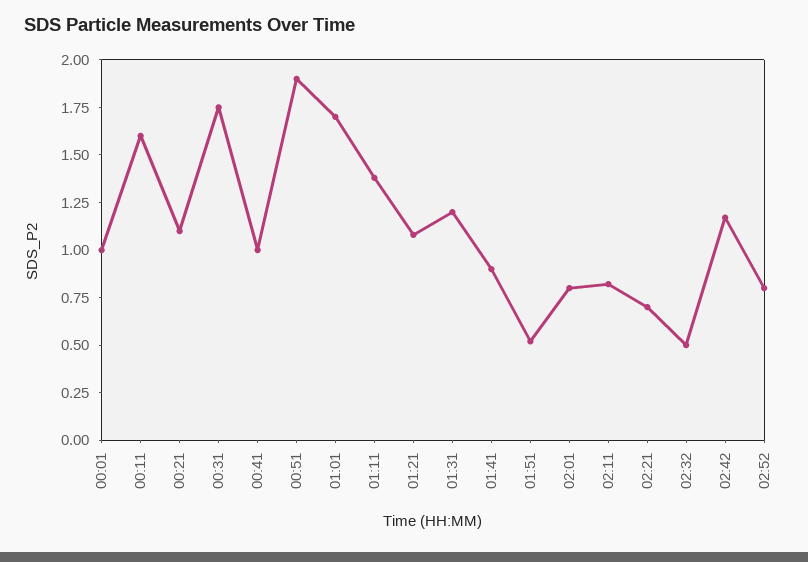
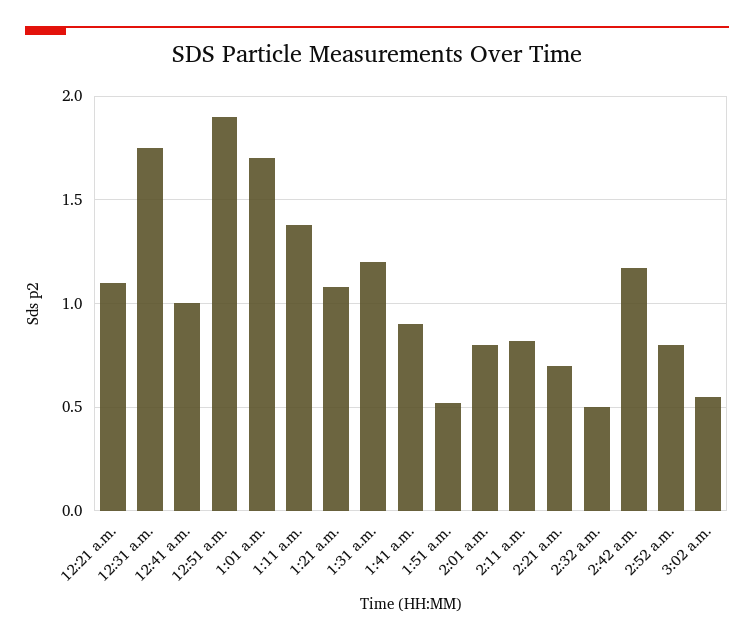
00:01: 1 -> none
00:11: 1.6 -> none
3:02 a.m.: none -> 0.55

